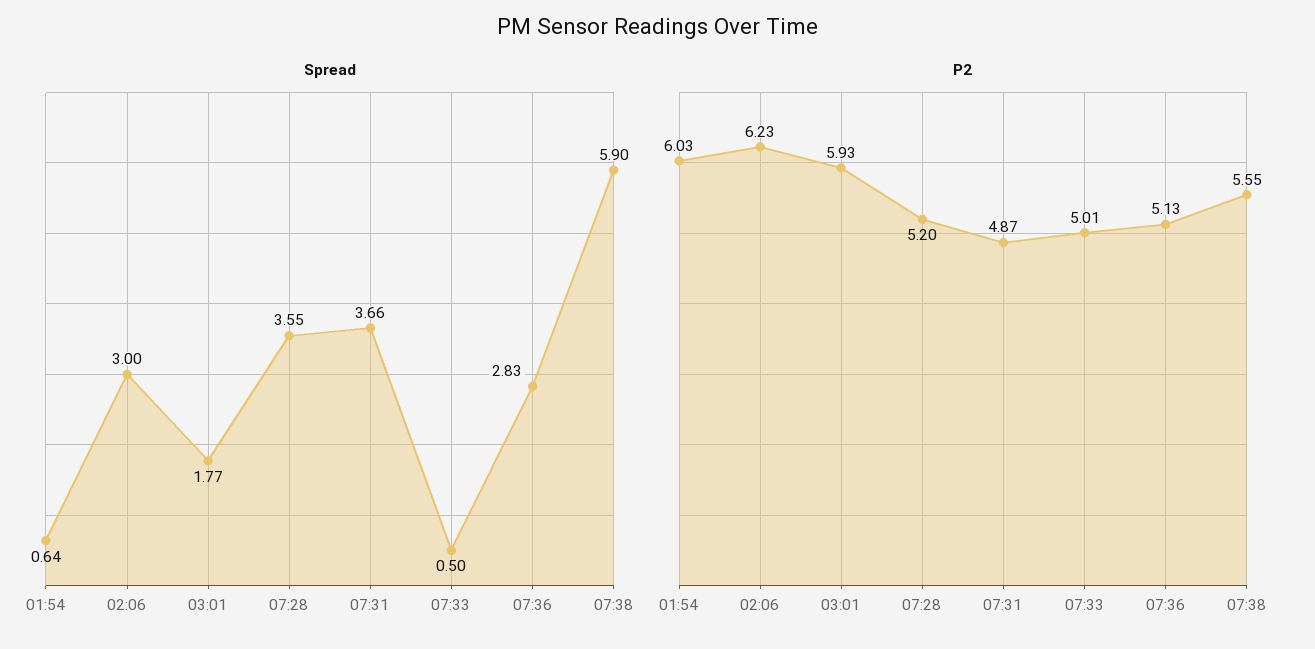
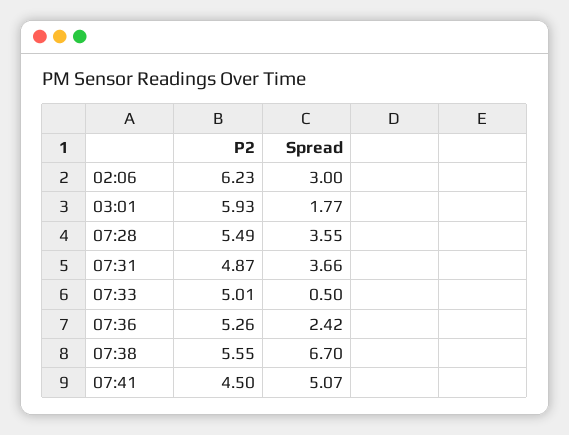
Spread, 01:54: 0.64 -> none
Spread, 07:36: 2.83 -> 2.42
Spread, 07:38: 5.9 -> 6.7
P2, 01:54: 6.03 -> none
P2, 07:28: 5.2 -> 5.49
P2, 07:36: 5.13 -> 5.26
P2, 07:41: none -> 4.5
Spread, 07:41: none -> 5.07

